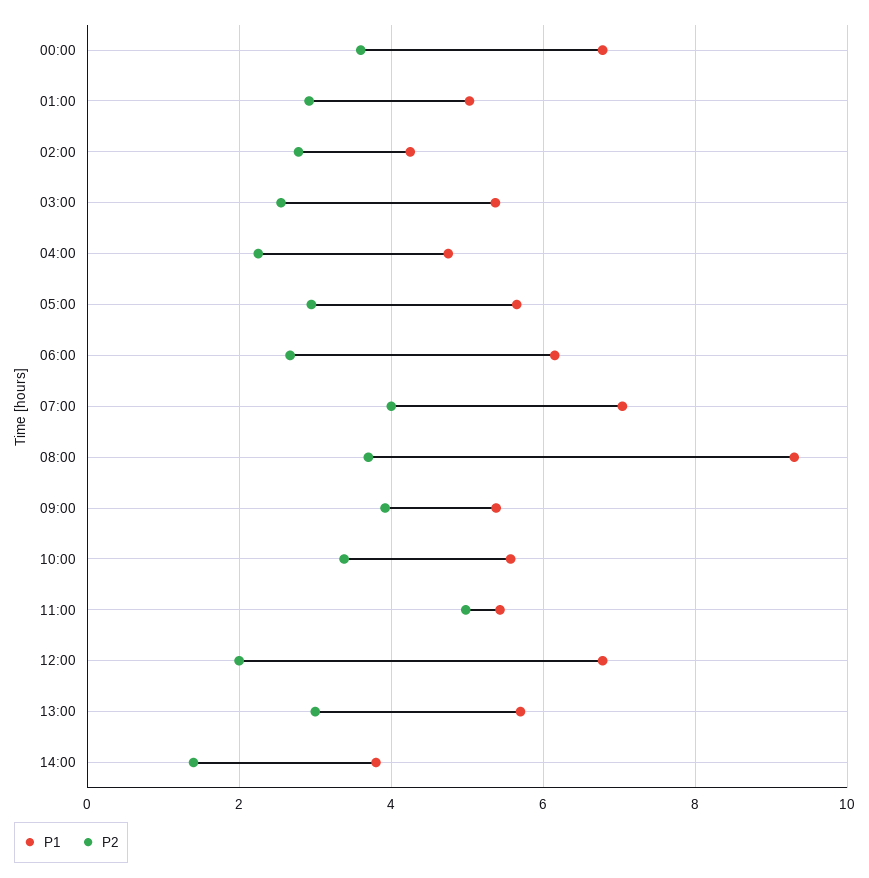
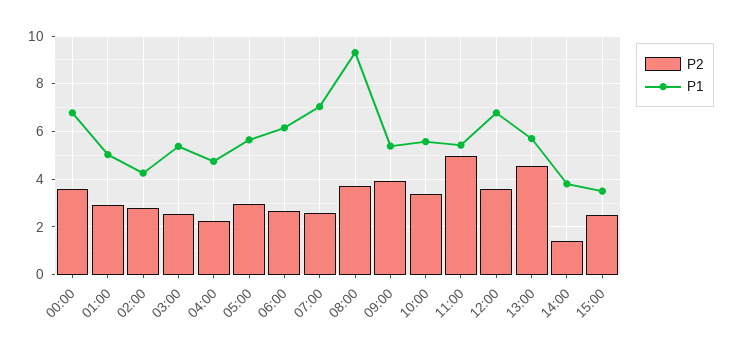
P2, 07:00: 4 -> 2.5
P2, 12:00: 2 -> 3.5
P2, 13:00: 3 -> 4.5
P2, 15:00: none -> 2.5
P1, 15:00: none -> 3.5

